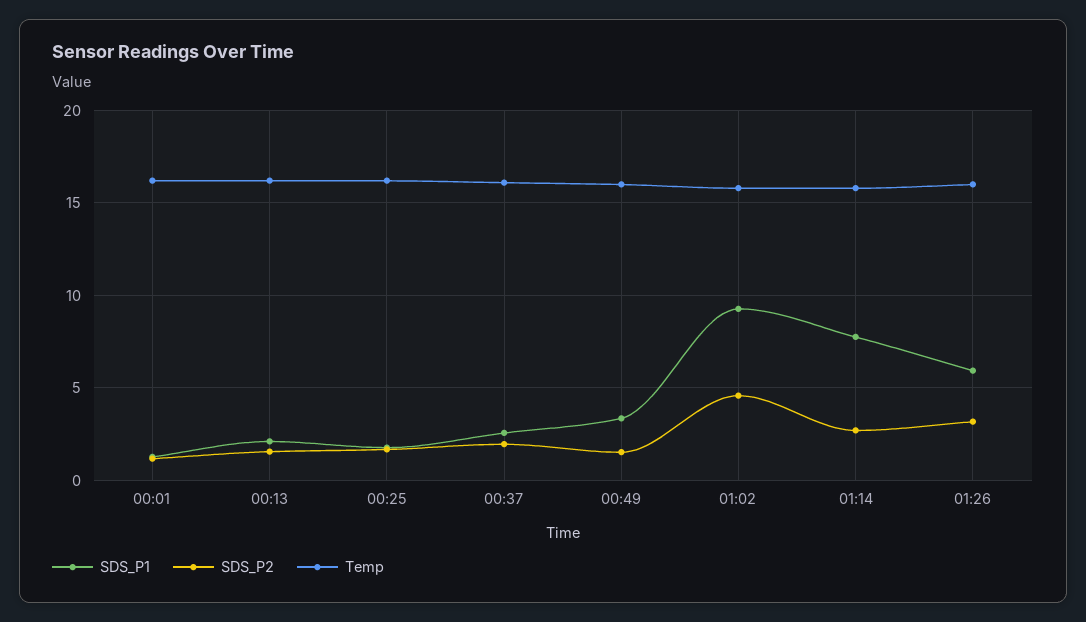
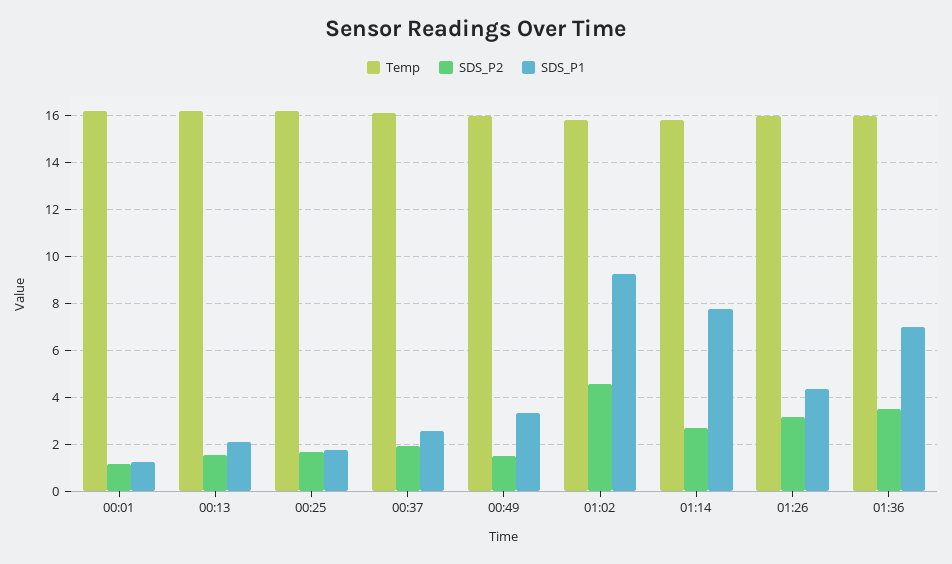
SDS_P1, 01:26: 6 -> 4.5
Temp, 01:36: none -> 16
SDS_P2, 01:36: none -> 3.5
SDS_P1, 01:36: none -> 7

